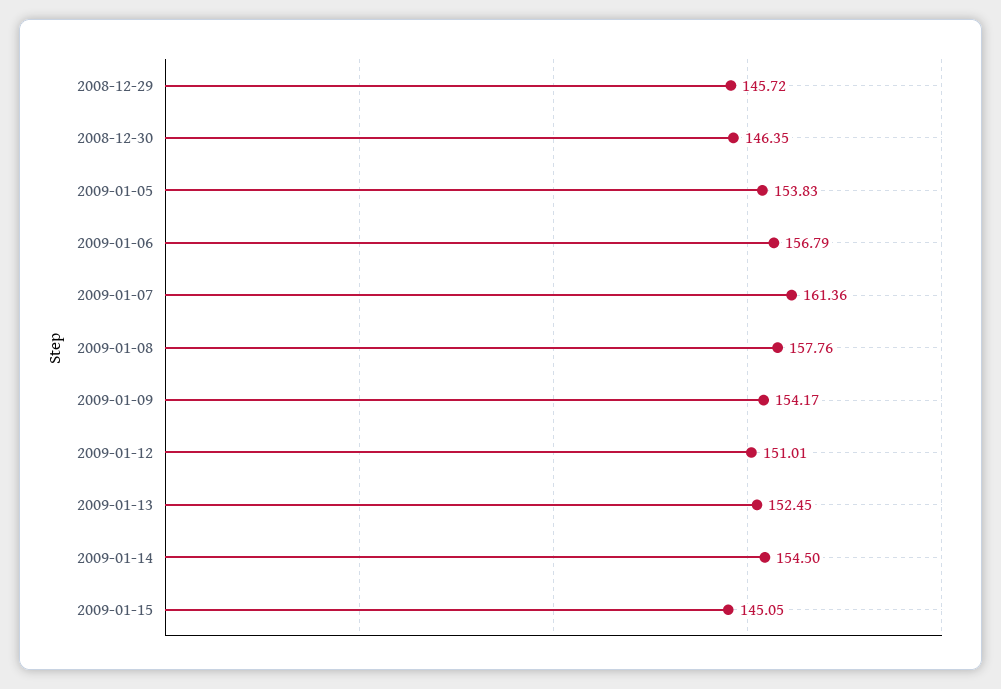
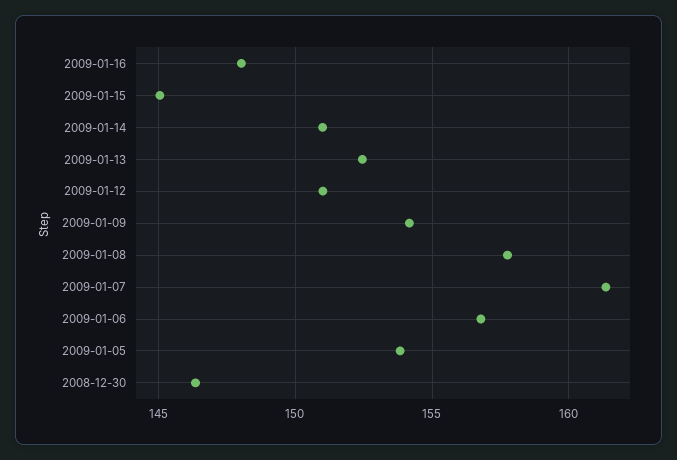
2008-12-29: 145.72 -> none
2009-01-14: 154.5 -> 151
2009-01-16: none -> 148

